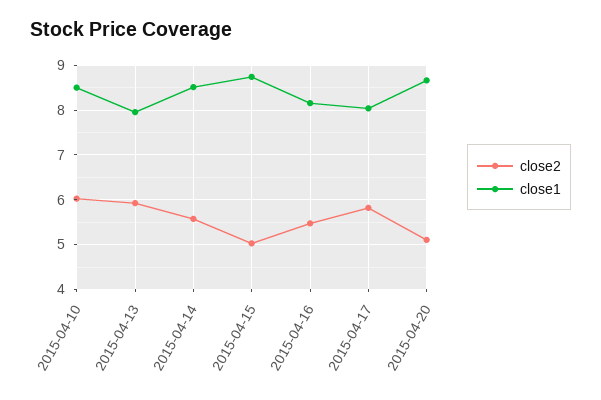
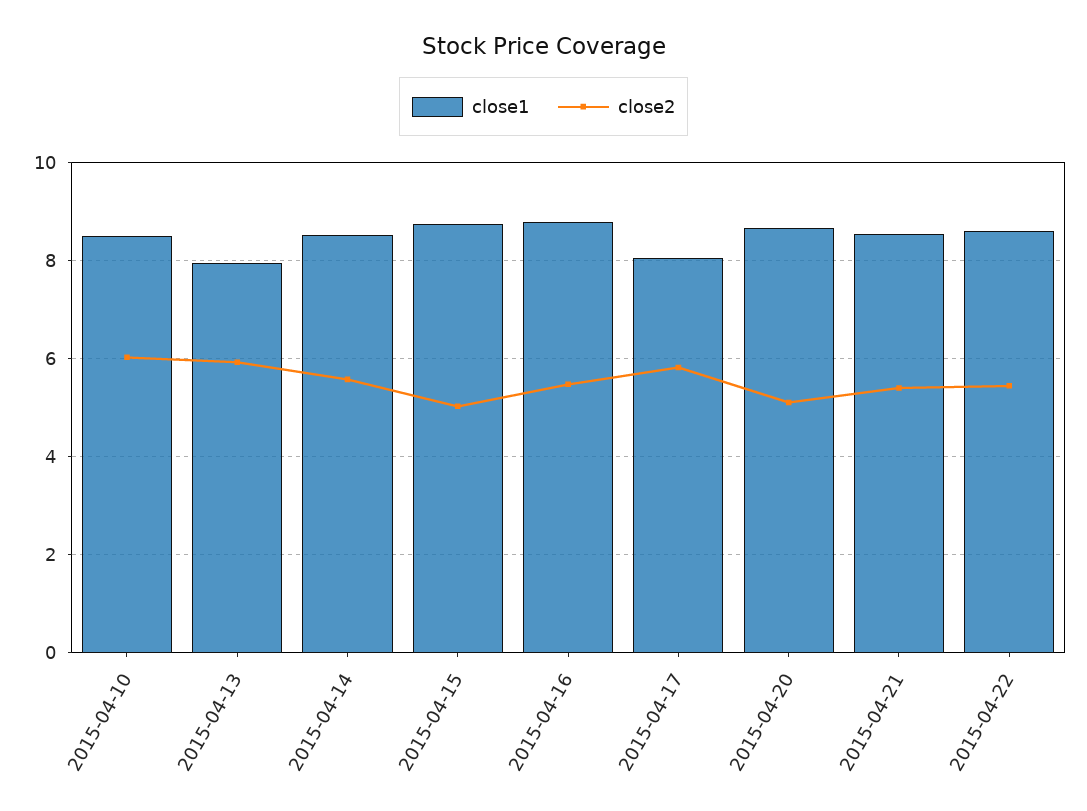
close1, 2015-04-16: 8.2 -> 8.8
close1, 2015-04-21: none -> 8.6
close2, 2015-04-21: none -> 5.4
close1, 2015-04-22: none -> 8.6
close2, 2015-04-22: none -> 5.4

